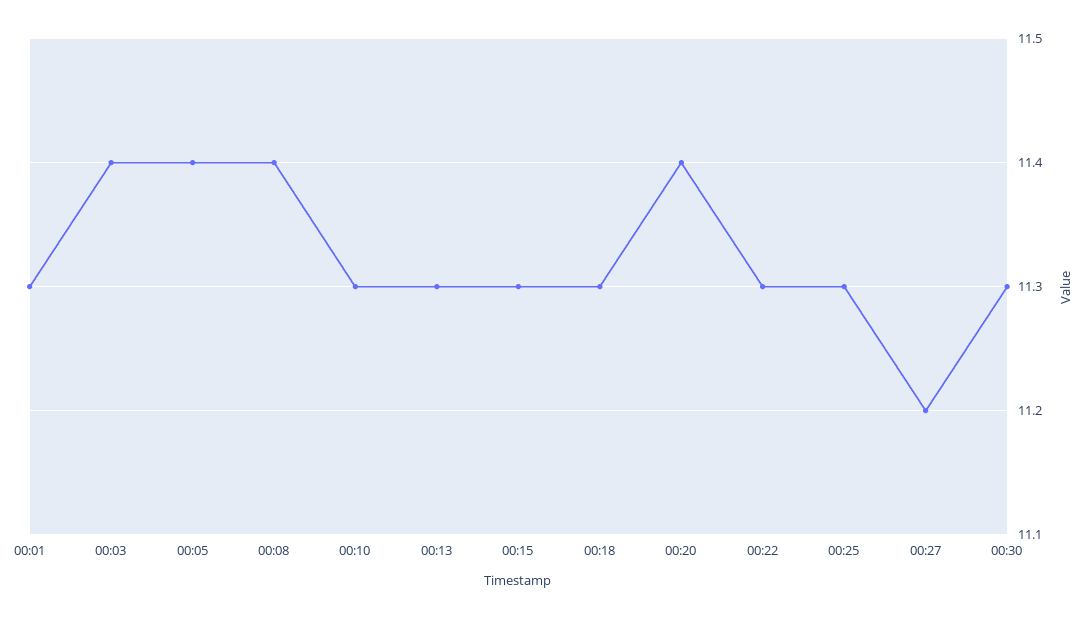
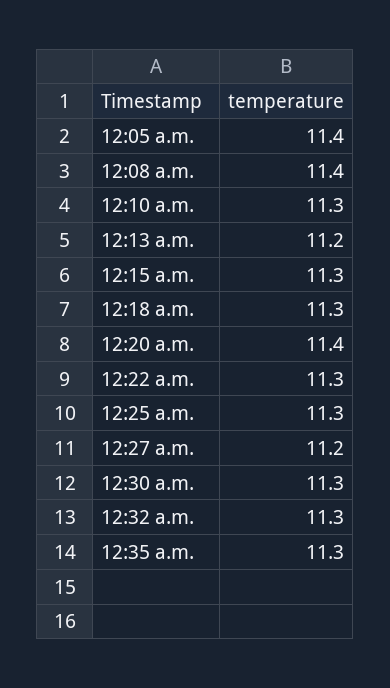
00:01: 11.3 -> none
00:03: 11.4 -> none
00:13: 11.3 -> 11.2
12:32 a.m.: none -> 11.3
12:35 a.m.: none -> 11.3

